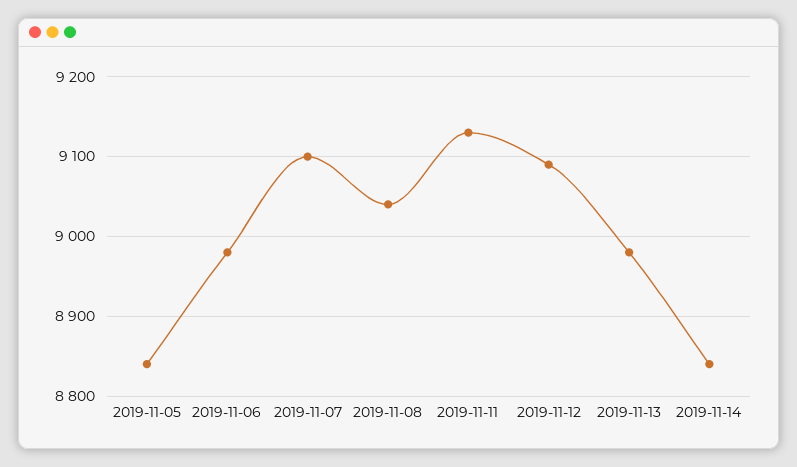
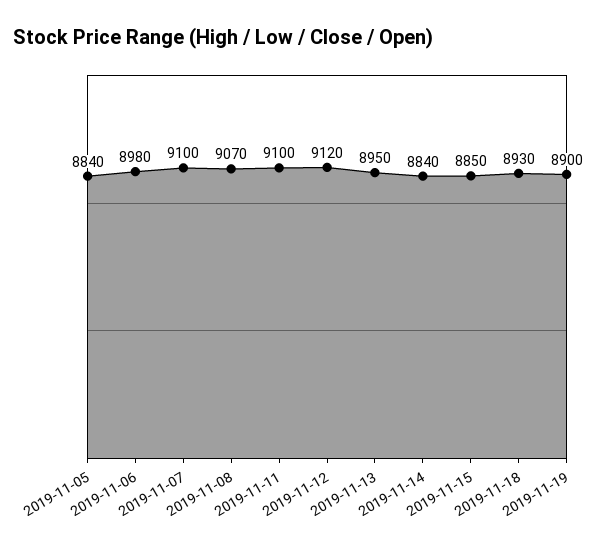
2019-11-08: 9040 -> 9070
2019-11-11: 9130 -> 9100
2019-11-12: 9090 -> 9120
2019-11-13: 8980 -> 8950
2019-11-15: none -> 8850
2019-11-18: none -> 8930
2019-11-19: none -> 8900

